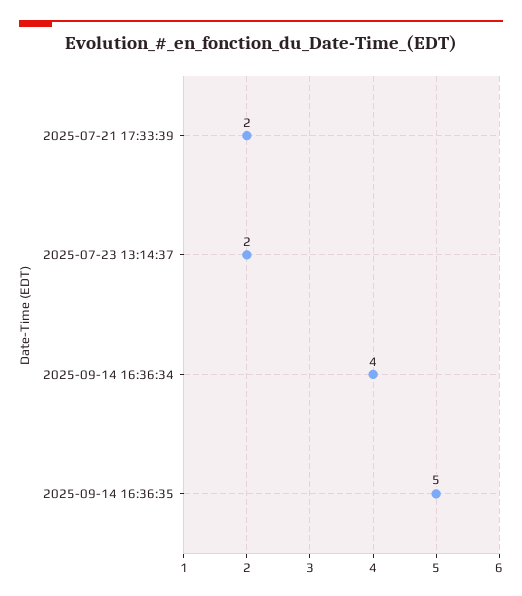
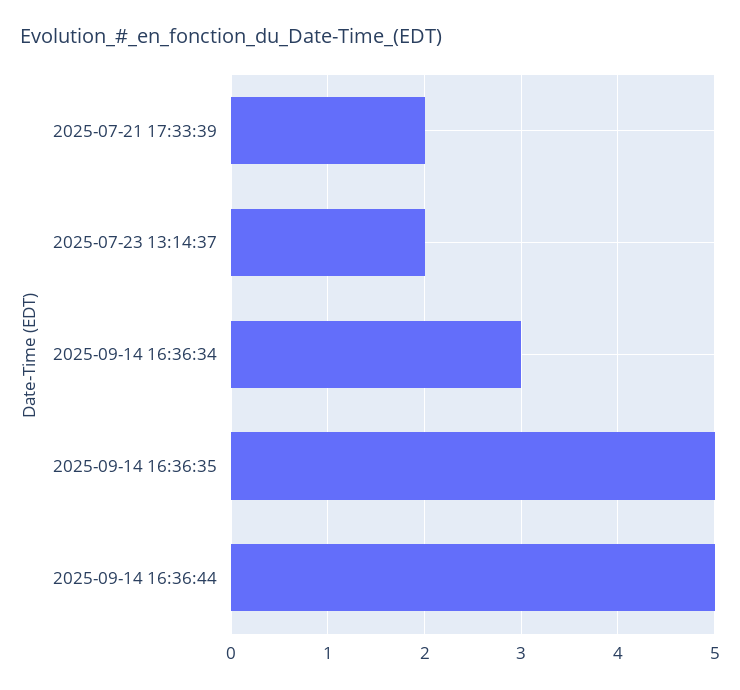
2025-09-14 16:36:34: 4 -> 3
2025-09-14 16:36:44: none -> 5

